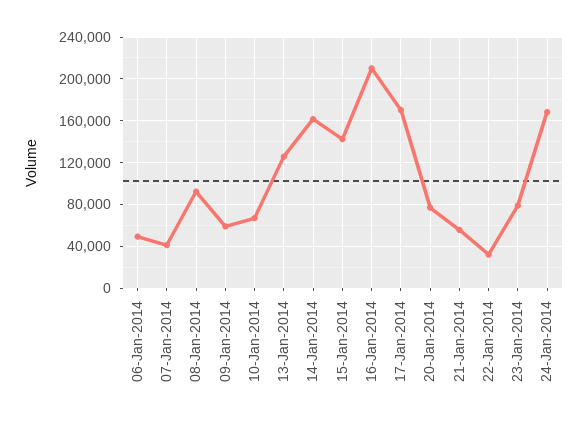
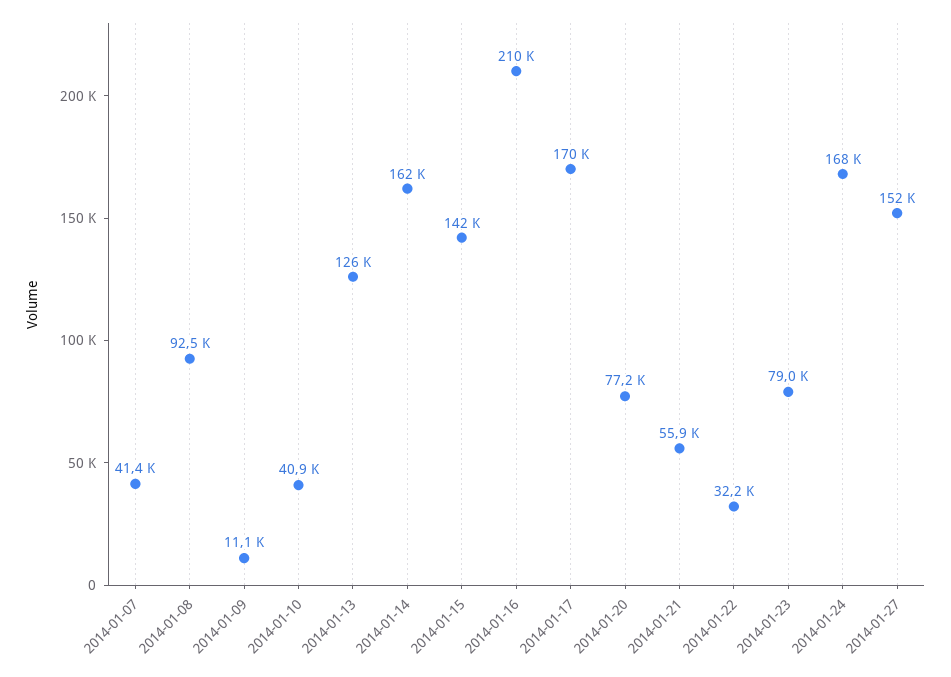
06-Jan-2014: 50000 -> none
09-Jan-2014: 60000 -> 11100
10-Jan-2014: 70000 -> 40900
2014-01-27: none -> 152000

